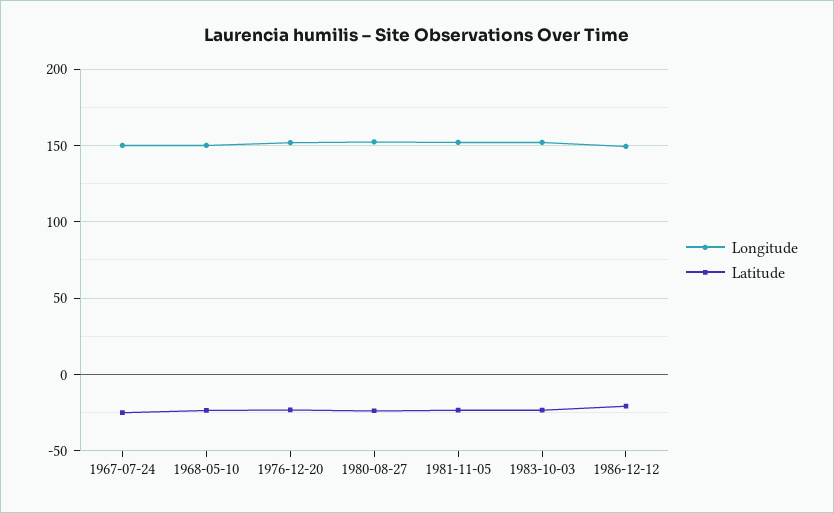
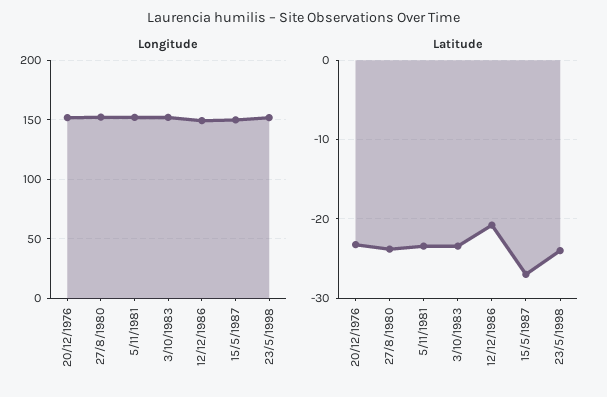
Longitude, 1967-07-24: 150 -> none
Latitude, 1967-07-24: -25 -> none
Longitude, 1968-05-10: 150 -> none
Latitude, 1968-05-10: -25 -> none
Longitude, 15/5/1987: none -> 150
Longitude, 23/5/1998: none -> 150
Latitude, 15/5/1987: none -> -27
Latitude, 23/5/1998: none -> -24

